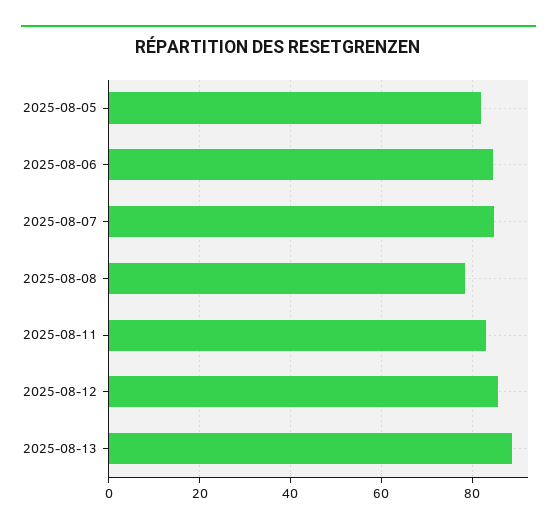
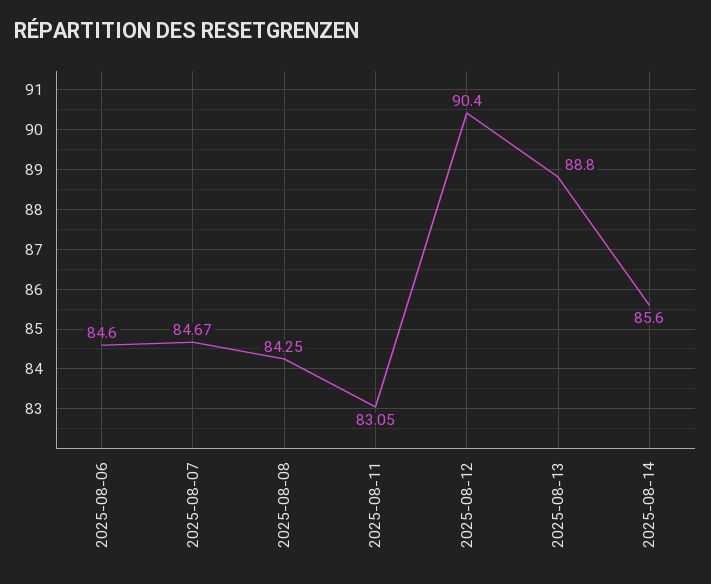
2025-08-05: 82 -> none
2025-08-08: 78 -> 84.25
2025-08-12: 86 -> 90.4
2025-08-14: none -> 85.6

